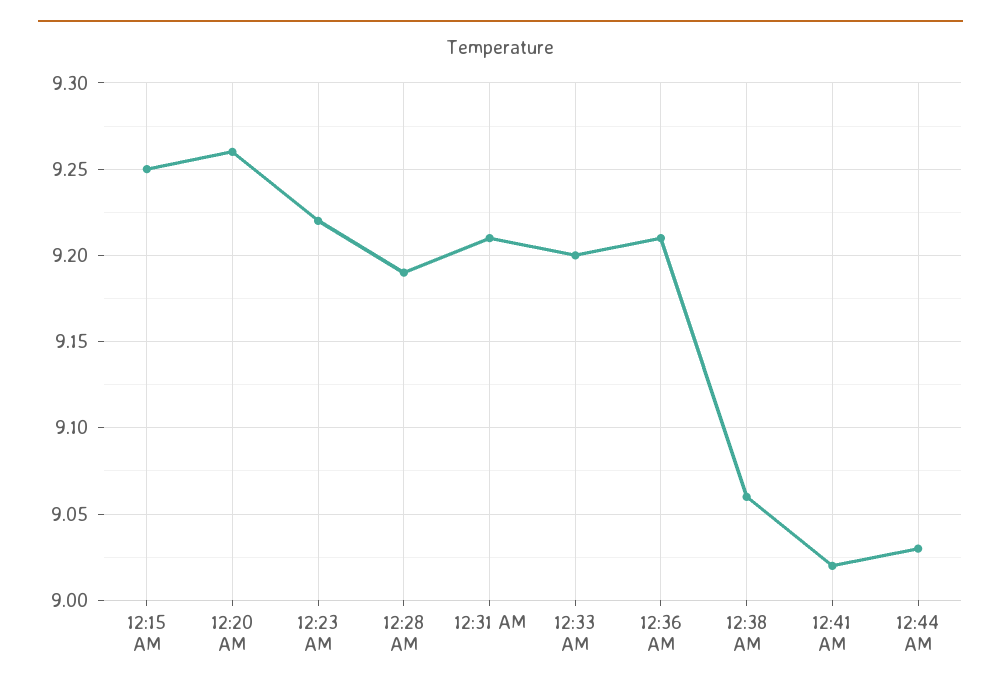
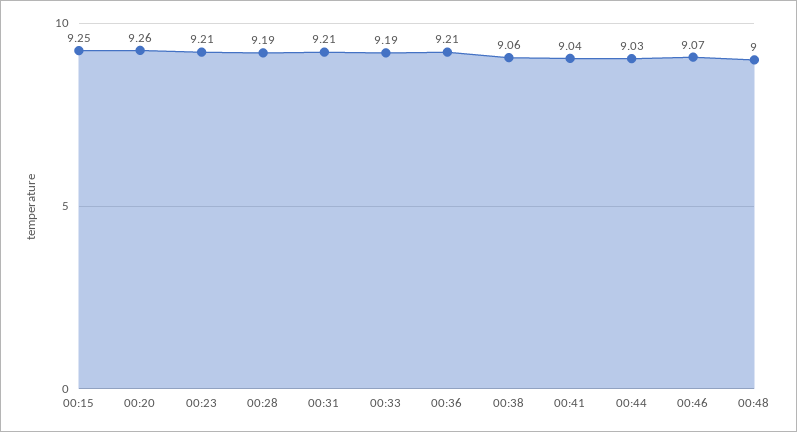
12:23 AM: 9.22 -> 9.21
12:33 AM: 9.2 -> 9.19
12:41 AM: 9.02 -> 9.04
00:46: none -> 9.07
00:48: none -> 9

